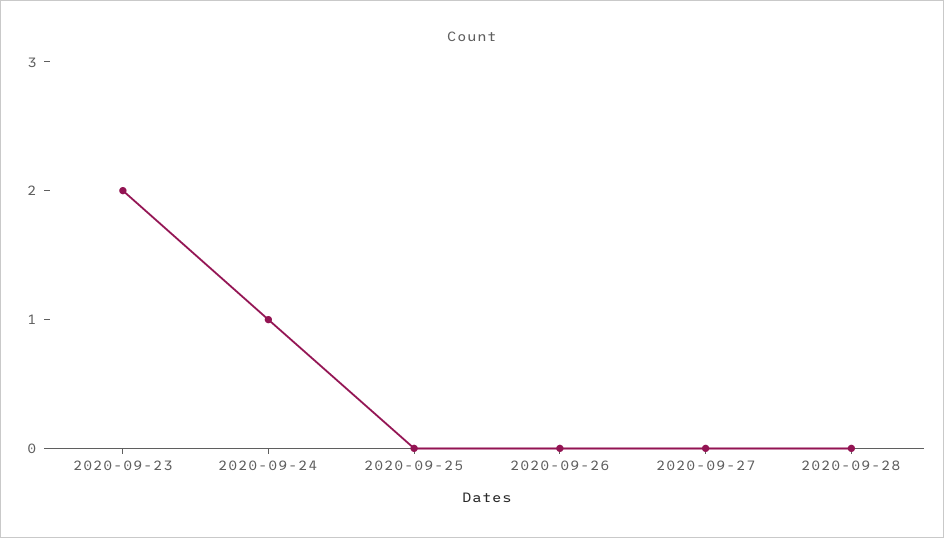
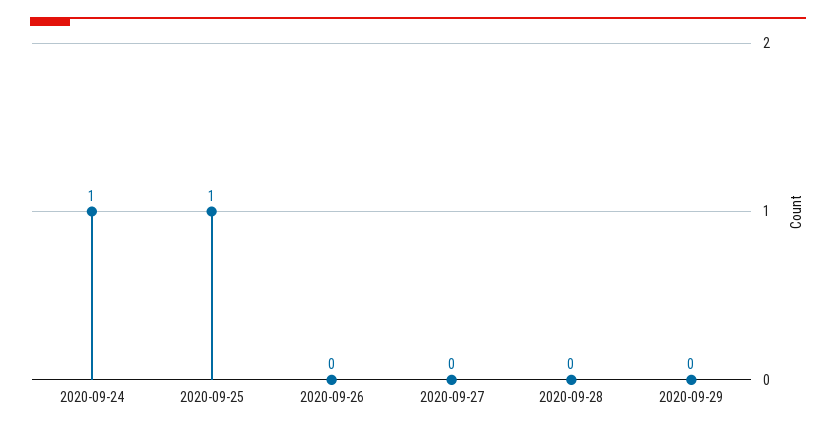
2020-09-23: 2 -> none
2020-09-25: 0 -> 1
2020-09-29: none -> 0

